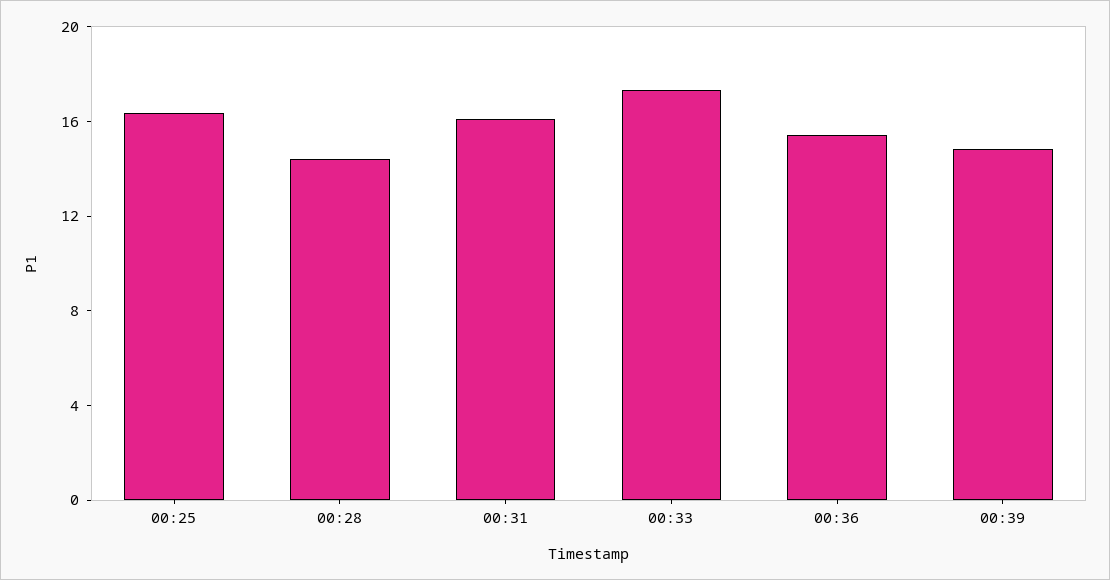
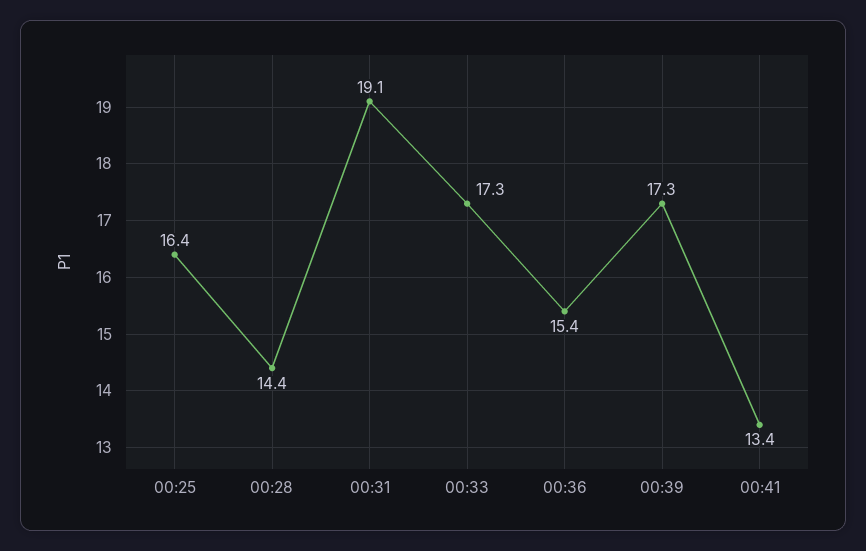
00:31: 16 -> 19.1
00:39: 15 -> 17.3
00:41: none -> 13.4

